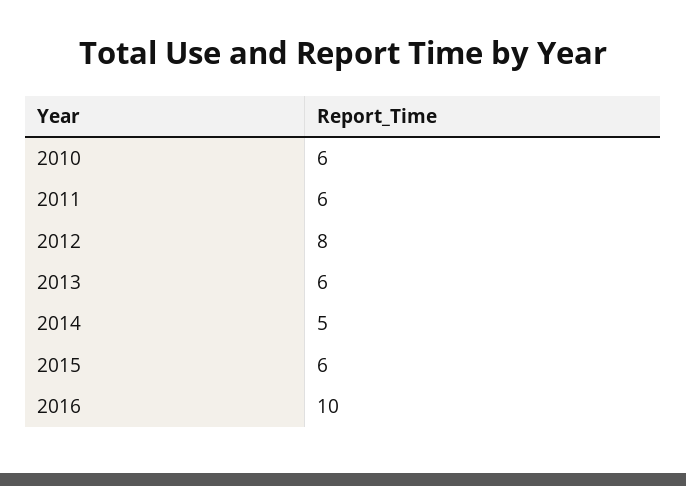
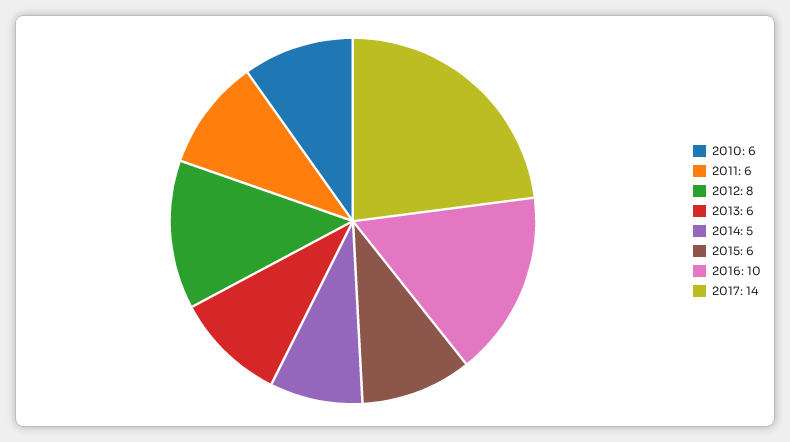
2017: none -> 14

